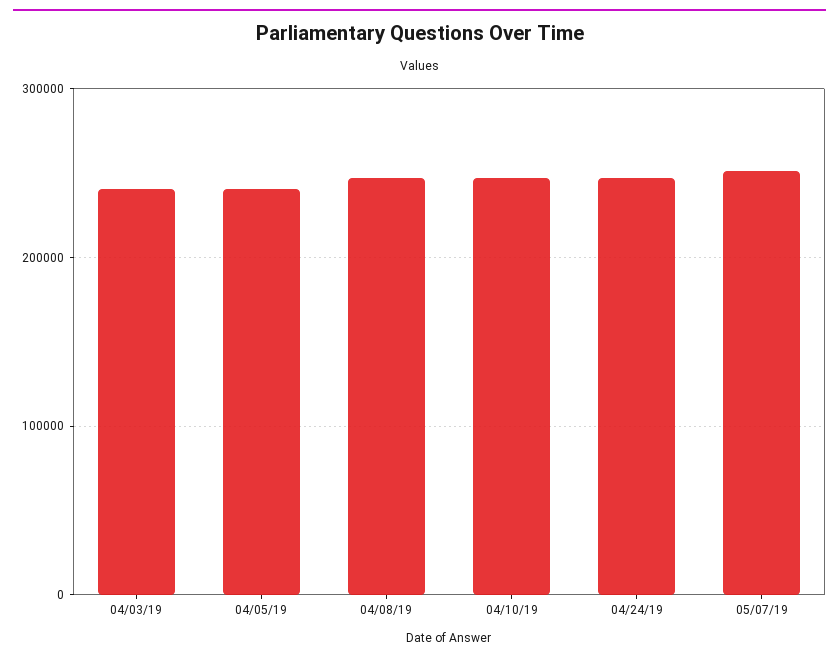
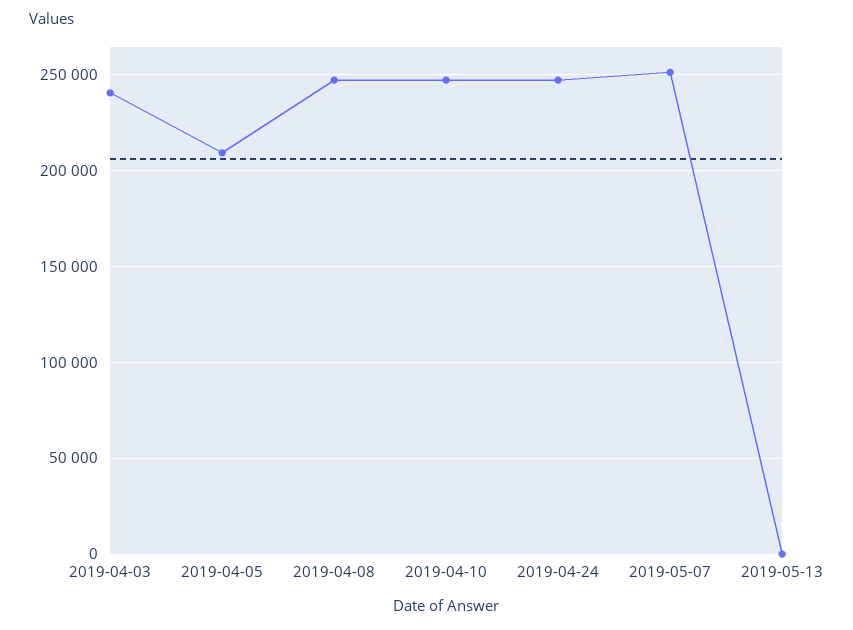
04/05/19: 240000 -> 210000
2019-05-13: none -> 0

